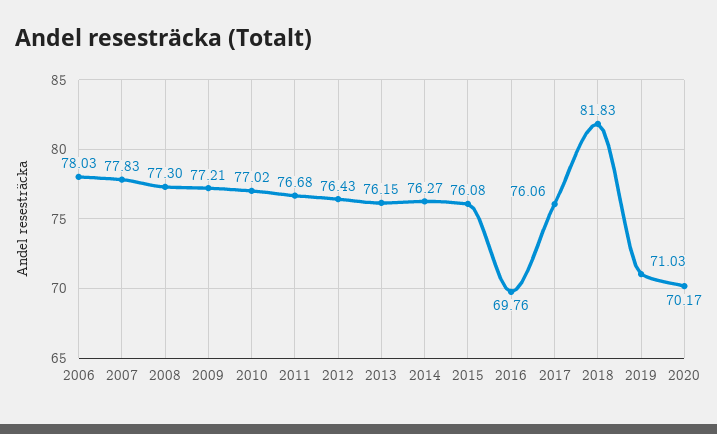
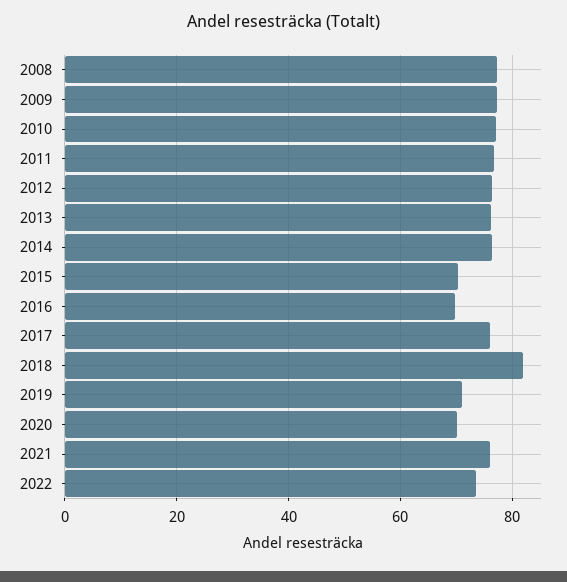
2006: 78.03 -> none
2007: 77.83 -> none
2015: 76.08 -> 70
2021: none -> 76
2022: none -> 74

